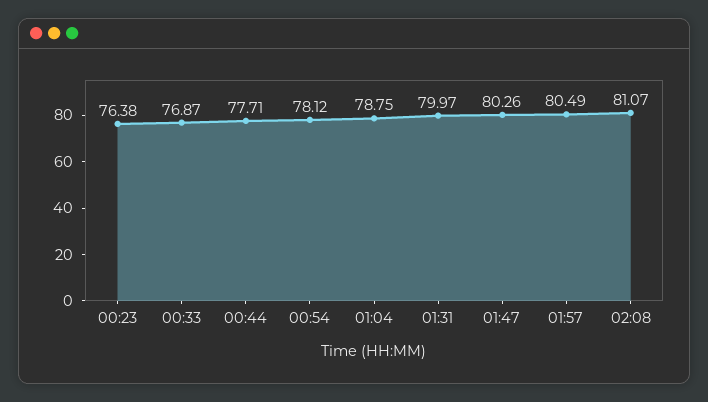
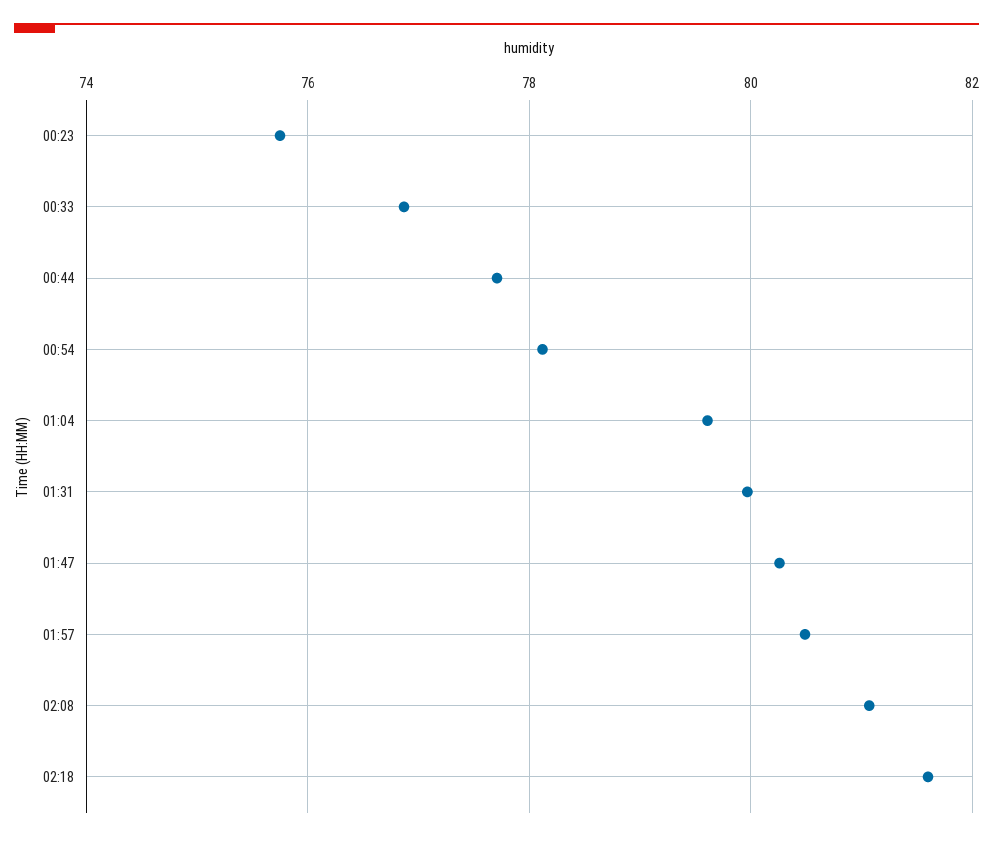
00:23: 76.38 -> 75.8
01:04: 78.75 -> 79.6
02:18: none -> 81.6

